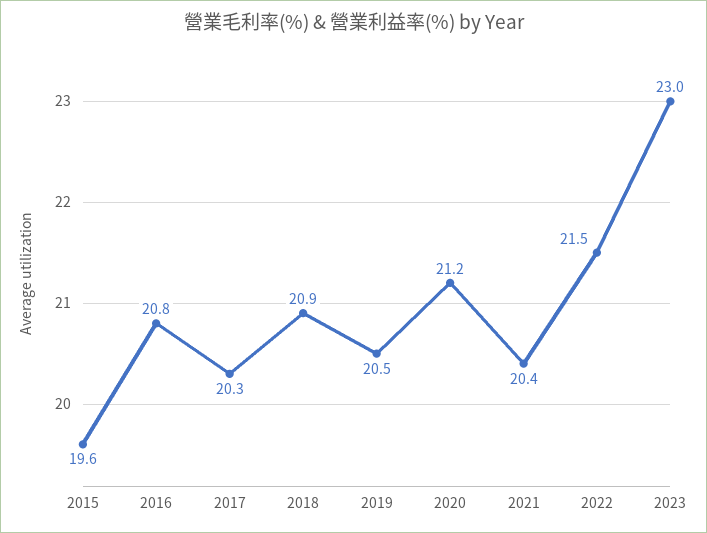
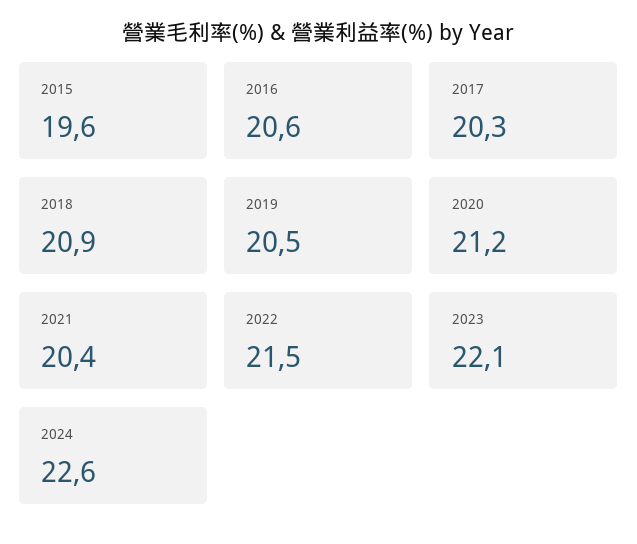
2016: 20.8 -> 20.6
2023: 23 -> 22.1
2024: none -> 22.6

